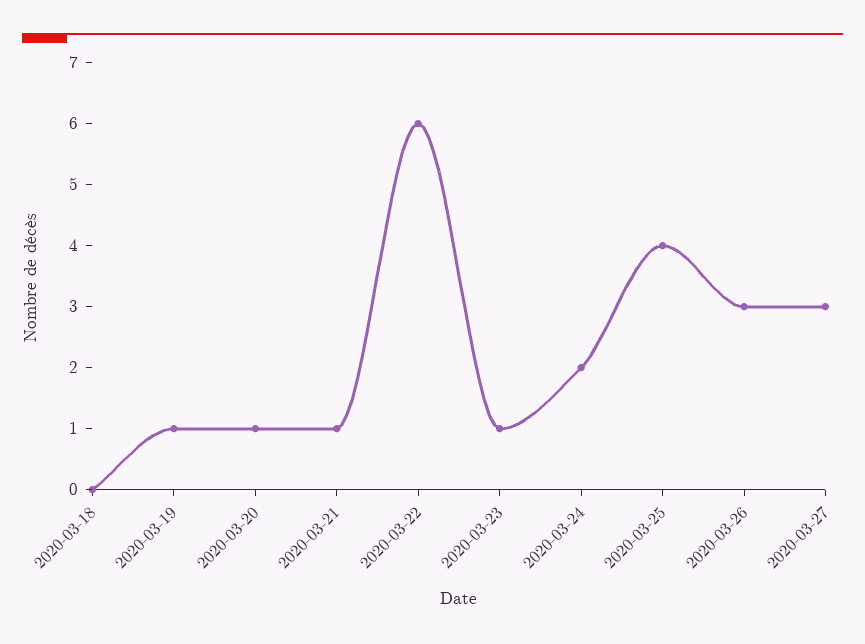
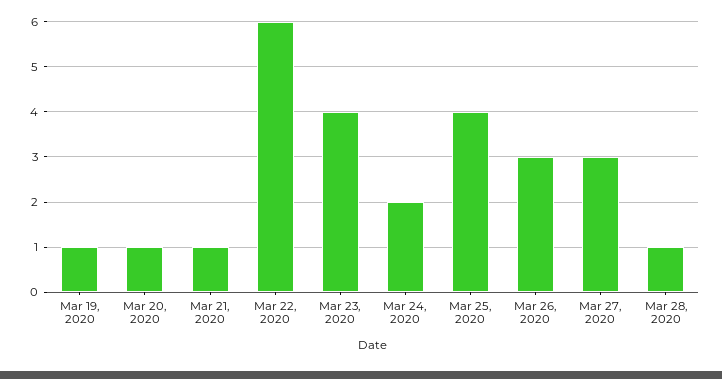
2020-03-18: 0 -> none
2020-03-23: 1 -> 4
Mar 28, 2020: none -> 1

